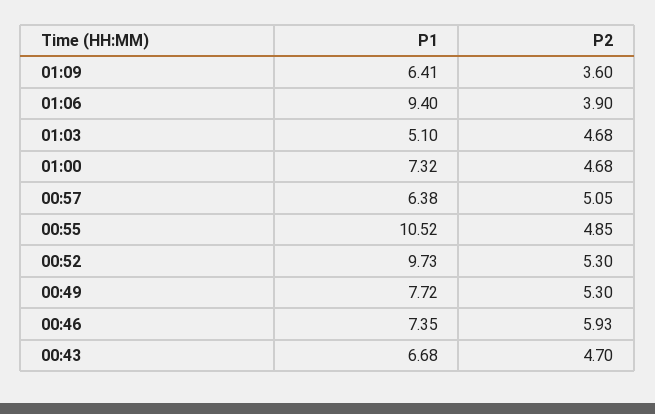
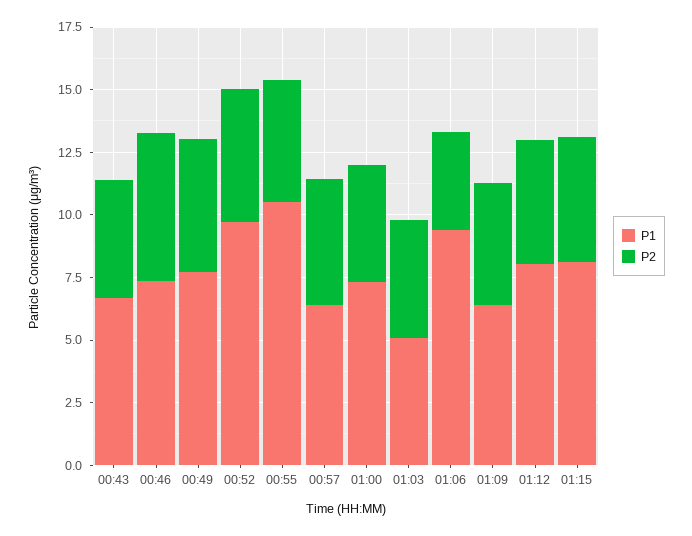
P2, 01:09: 3.6 -> 5
P1, 01:12: none -> 8
P2, 01:12: none -> 5
P1, 01:15: none -> 8
P2, 01:15: none -> 5

